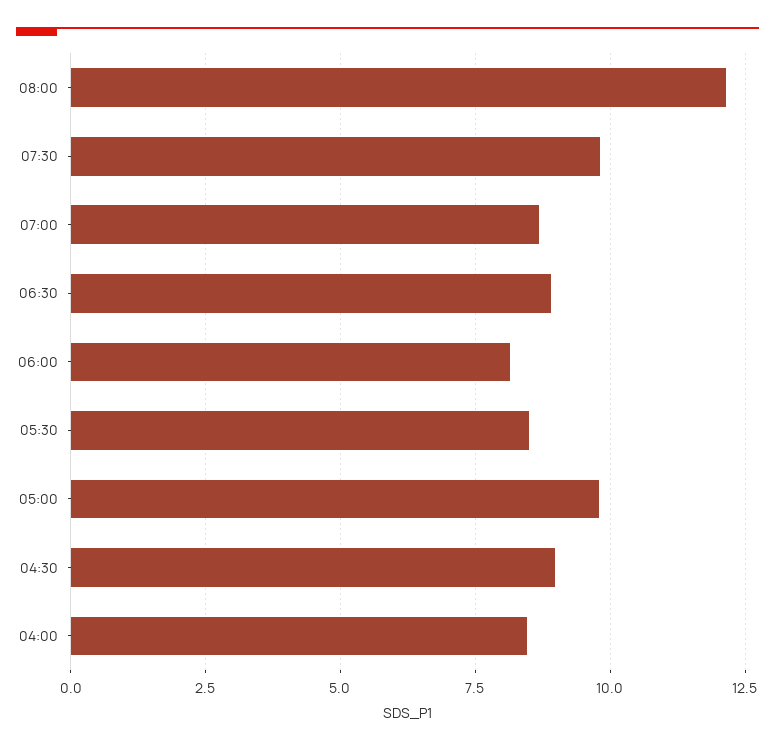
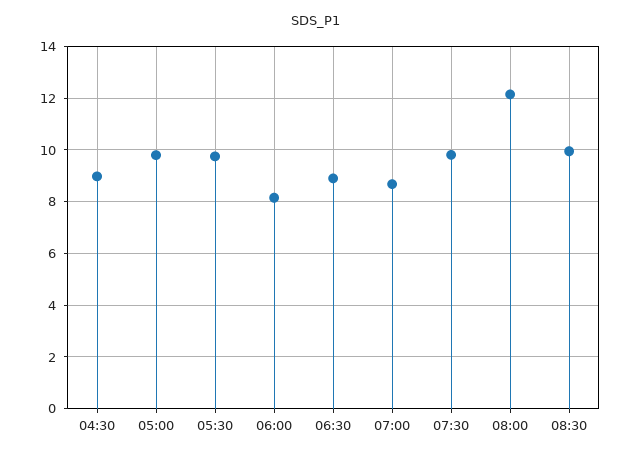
05:30: 8.5 -> 9.75
04:00: 8.5 -> none
08:30: none -> 10

